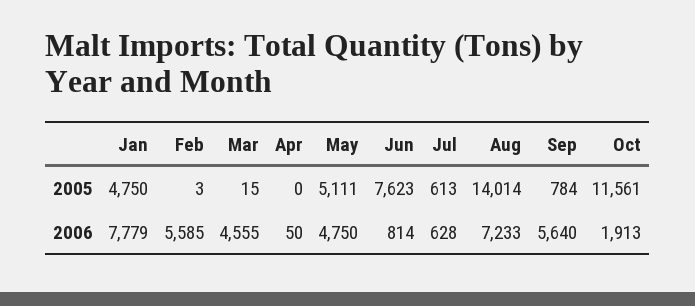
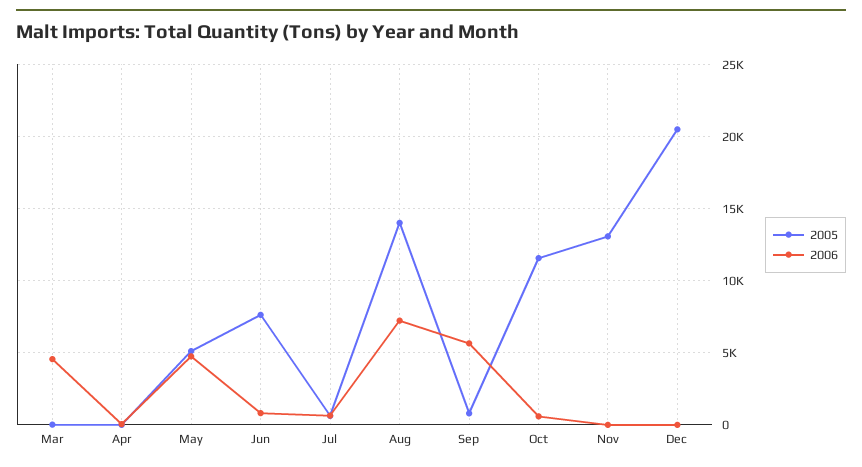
2005, Jan: 4750 -> none
2005, Feb: 3 -> none
2006, Jan: 7779 -> none
2006, Feb: 5585 -> none
2006, Oct: 1913 -> 500
2005, Nov: none -> 13000
2006, Nov: none -> 0
2005, Dec: none -> 20500
2006, Dec: none -> 0

